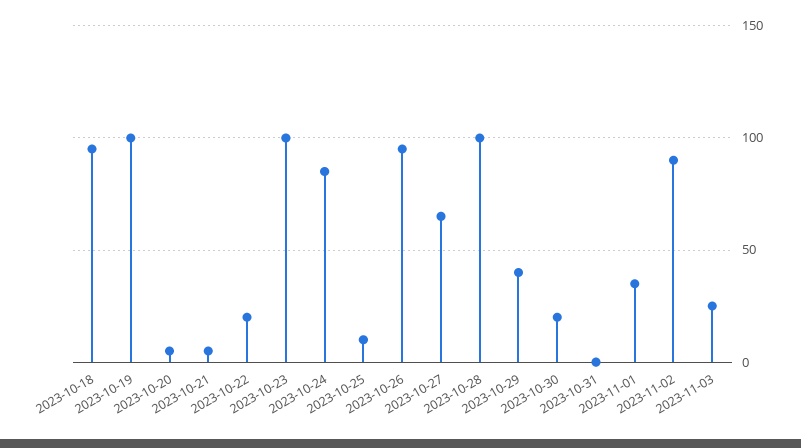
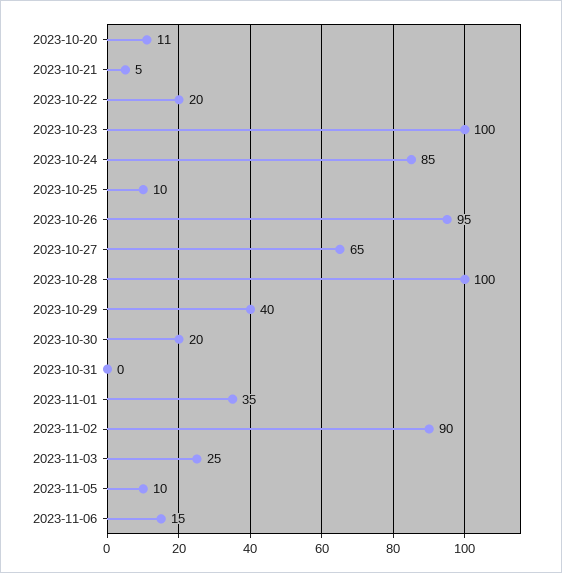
2023-10-18: 95 -> none
2023-10-19: 100 -> none
2023-10-20: 5 -> 11
2023-11-05: none -> 10
2023-11-06: none -> 15

